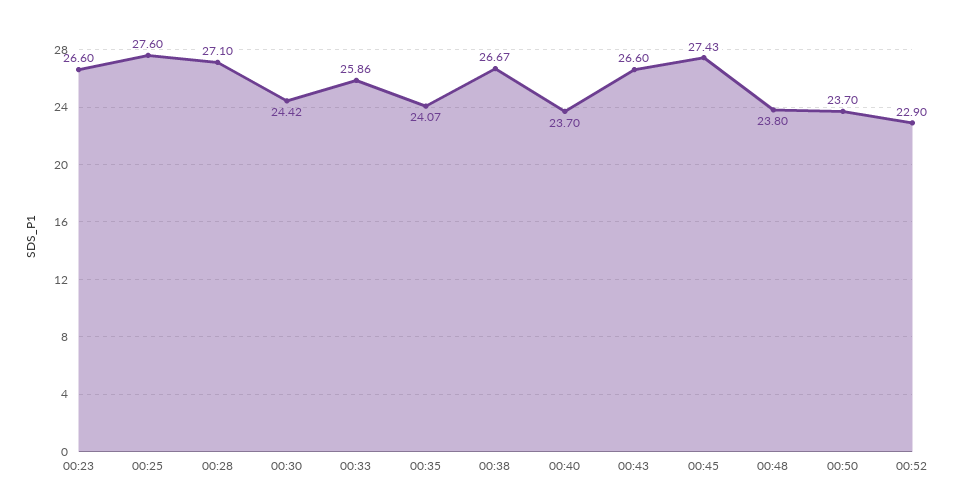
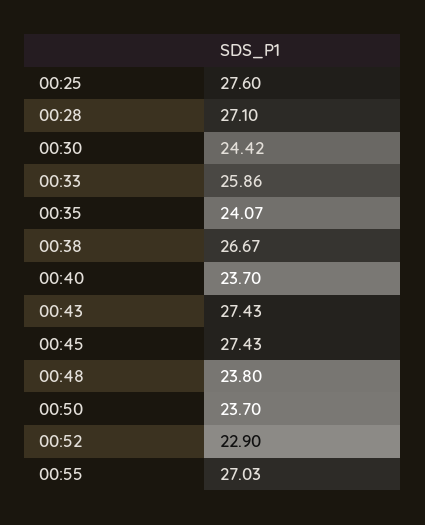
00:23: 26.6 -> none
00:43: 26.6 -> 27.43
00:55: none -> 27.03

